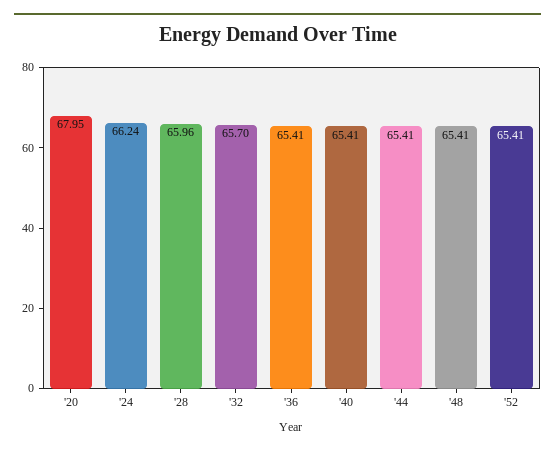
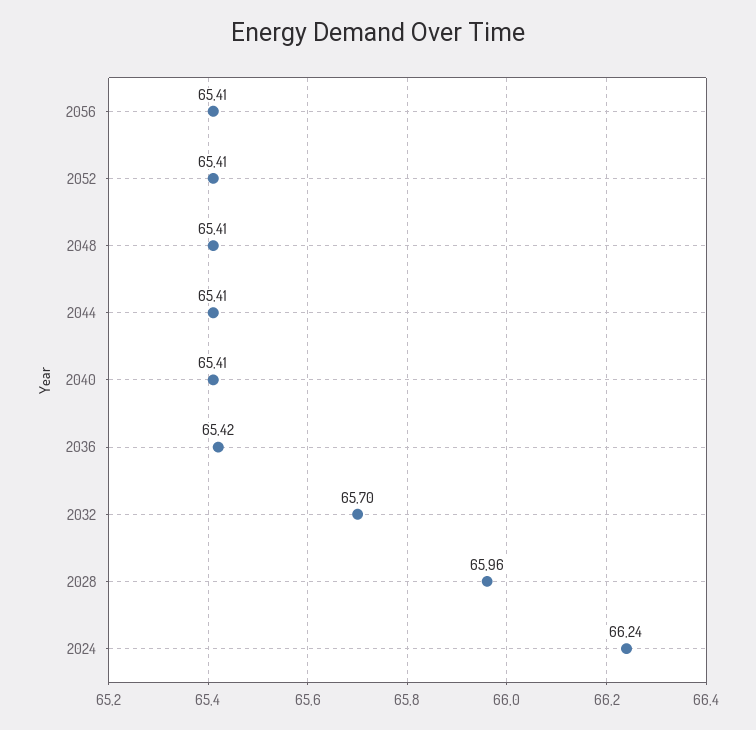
'20: 67.95 -> none
'36: 65.41 -> 65.42
2056: none -> 65.41

